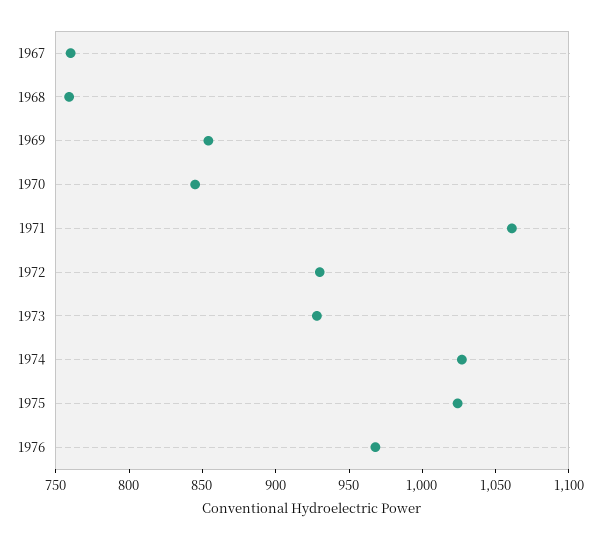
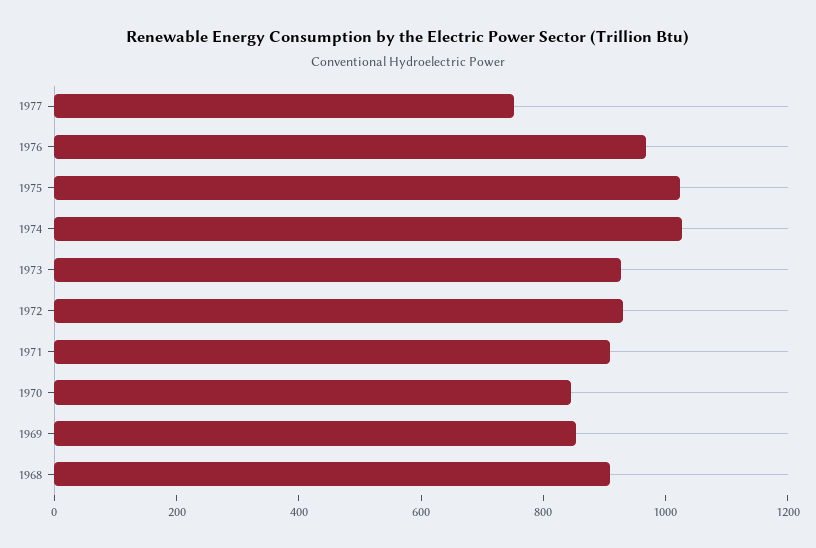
1967: 760 -> none
1968: 760 -> 900
1971: 1060 -> 900
1977: none -> 750

